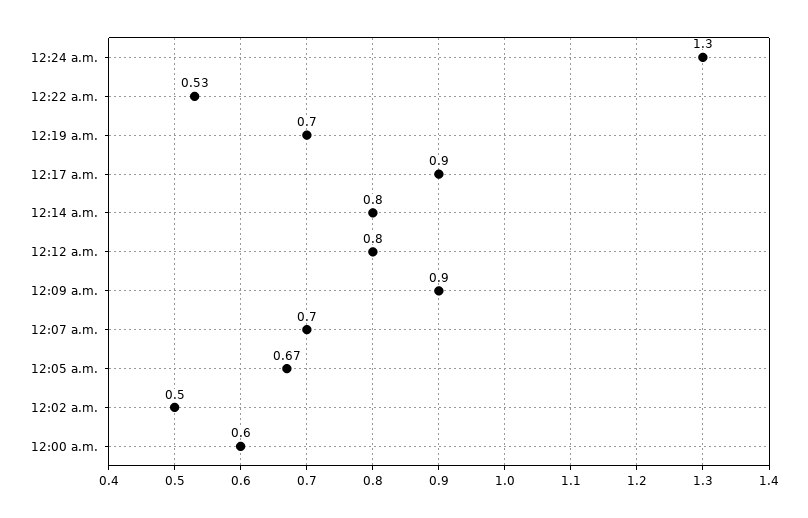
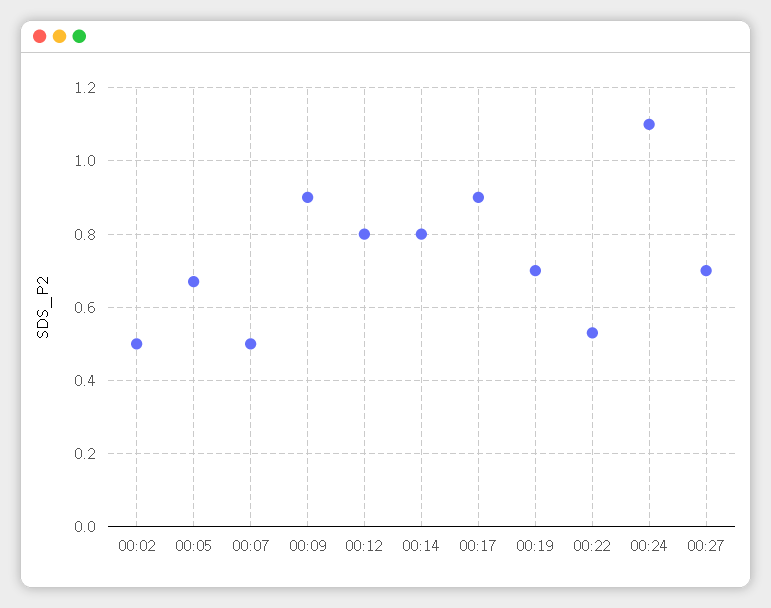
12:24 a.m.: 1.3 -> 1.1
12:07 a.m.: 0.7 -> 0.5
12:00 a.m.: 0.6 -> none
00:27: none -> 0.7

